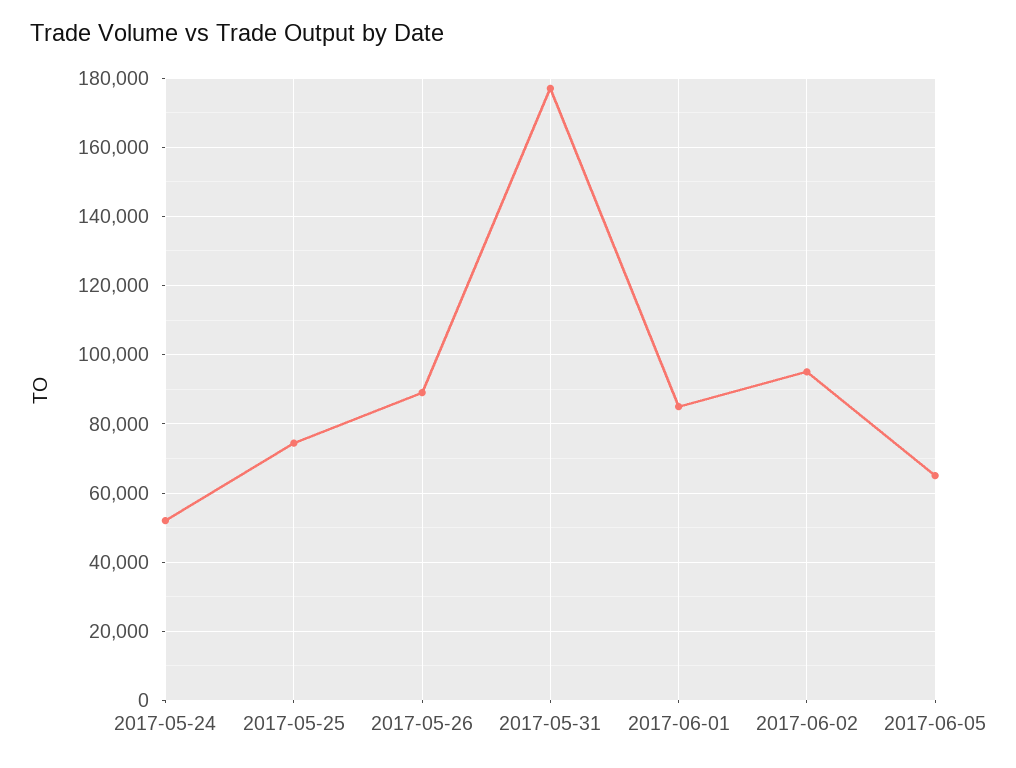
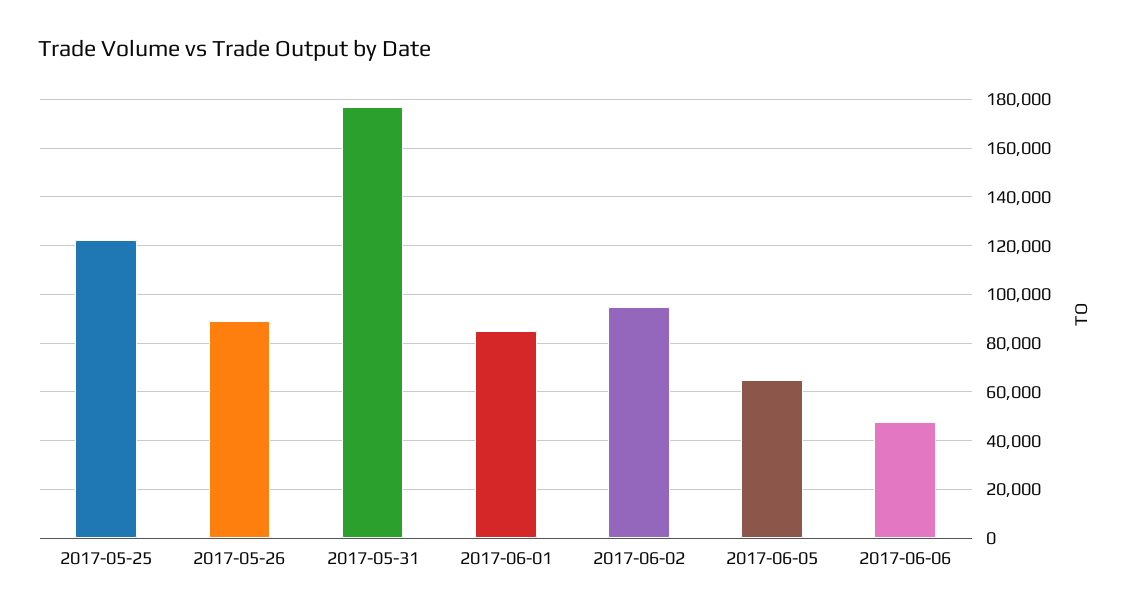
2017-05-24: 52000 -> none
2017-05-25: 74000 -> 122500
2017-06-06: none -> 47500

